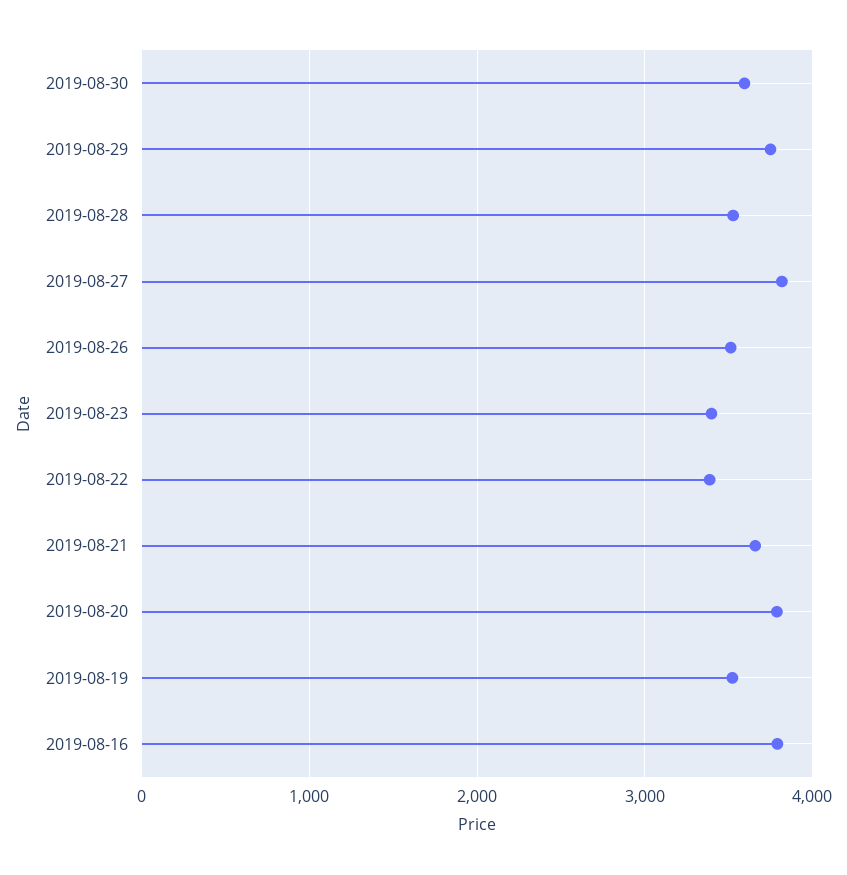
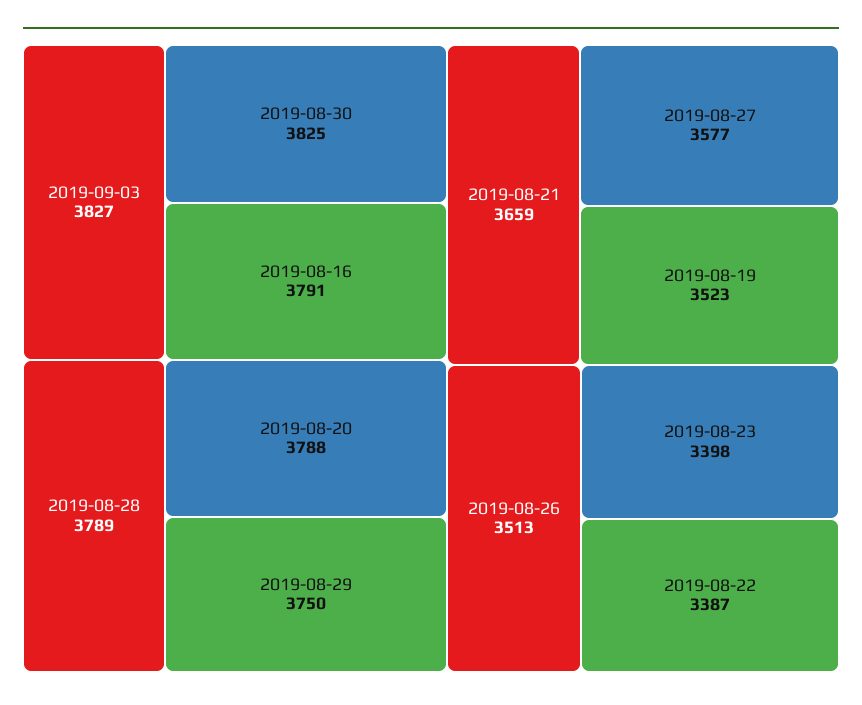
2019-08-30: 3600 -> 3825
2019-08-28: 3500 -> 3789
2019-08-27: 3800 -> 3577
2019-09-03: none -> 3827

